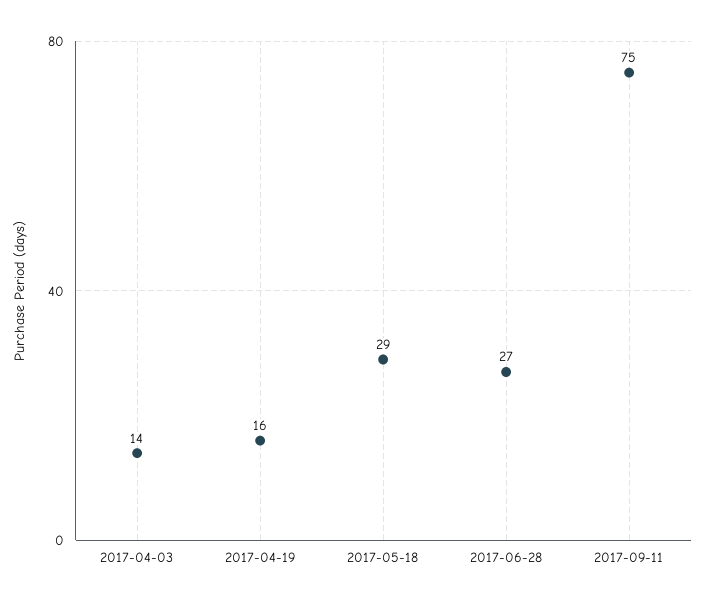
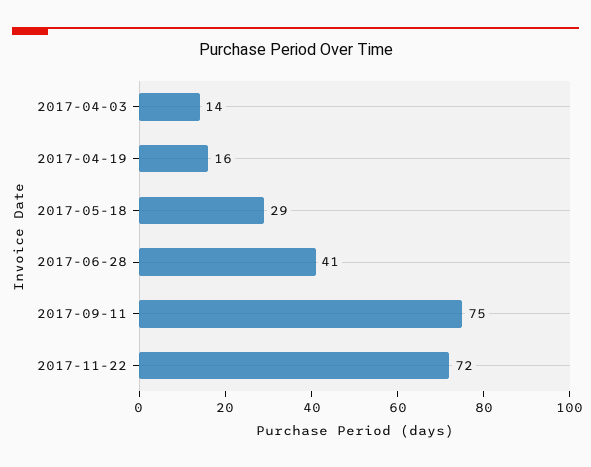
2017-06-28: 27 -> 41
2017-11-22: none -> 72

